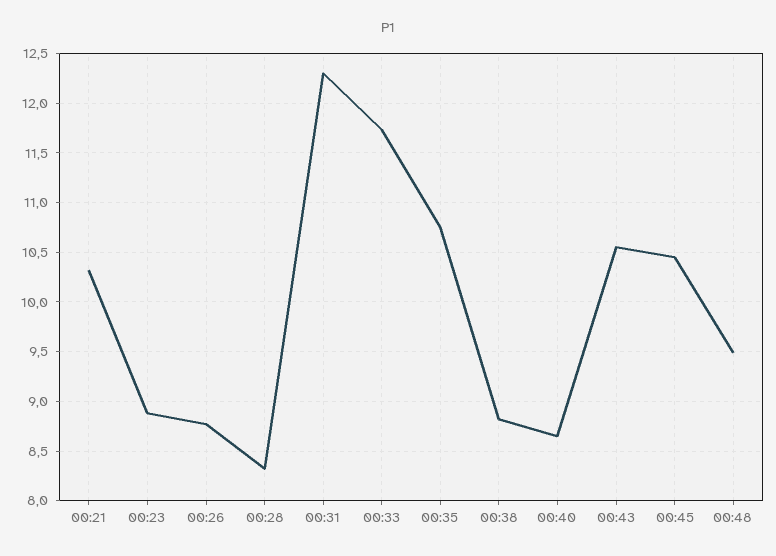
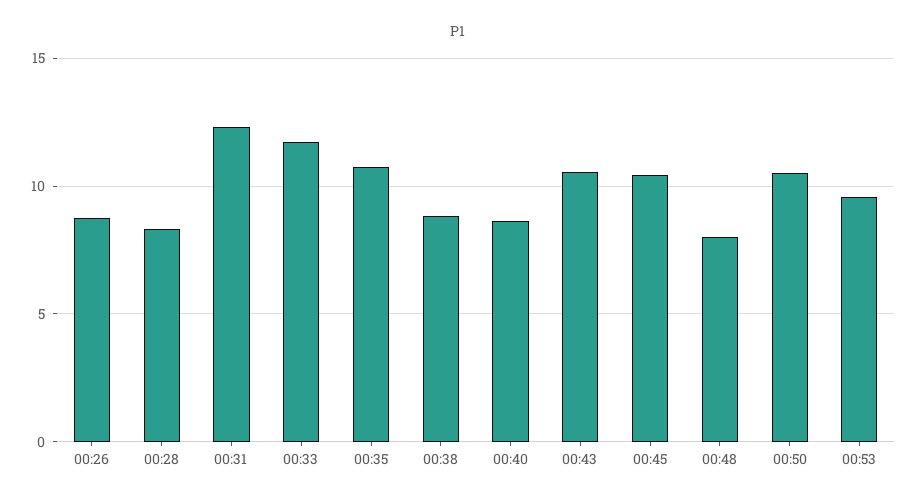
00:21: 10.3 -> none
00:23: 8.9 -> none
00:48: 9.5 -> 8
00:50: none -> 10.5
00:53: none -> 9.5

